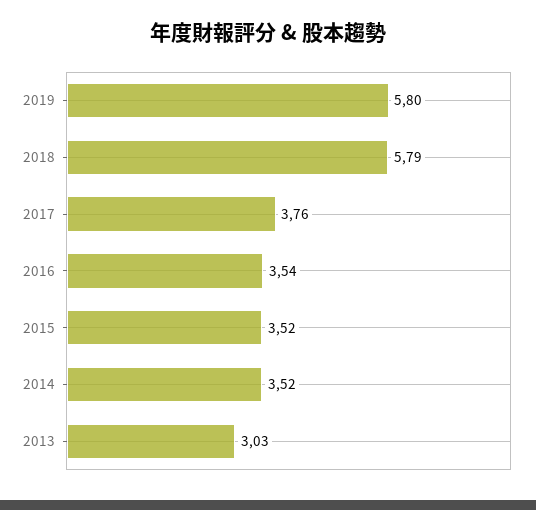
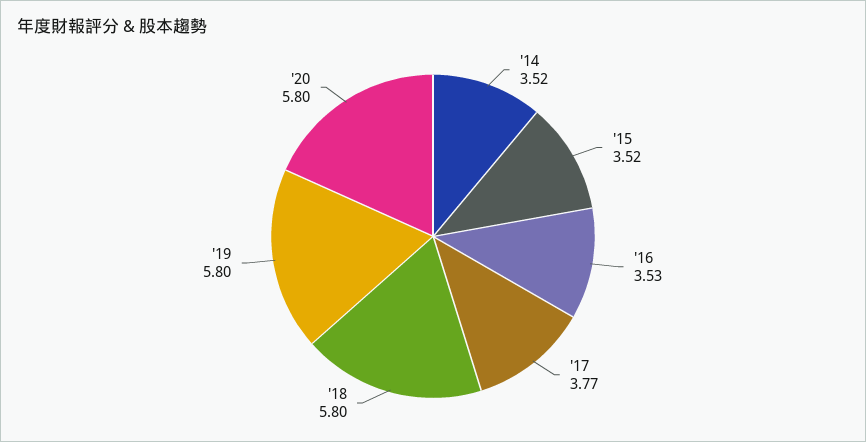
2018: 5.79 -> 5.8
2017: 3.76 -> 3.77
2016: 3.54 -> 3.53
2013: 3.03 -> none
'20: none -> 5.8

